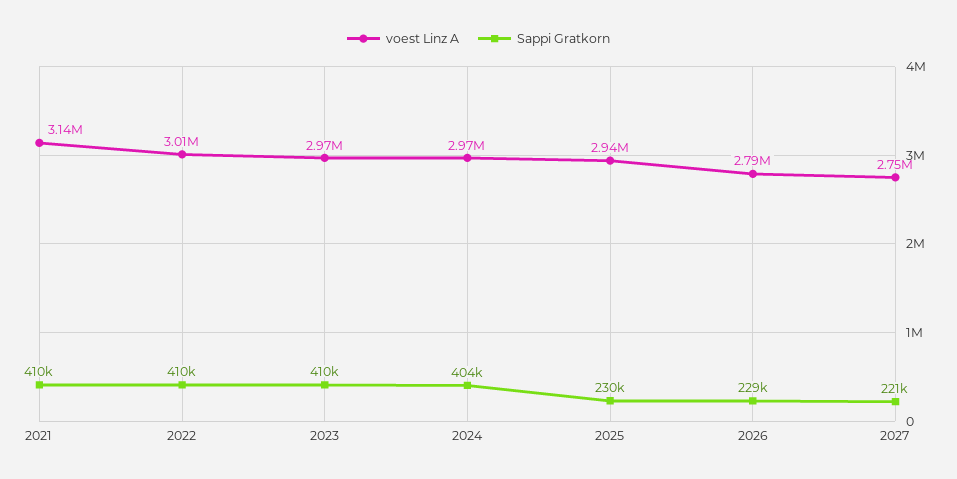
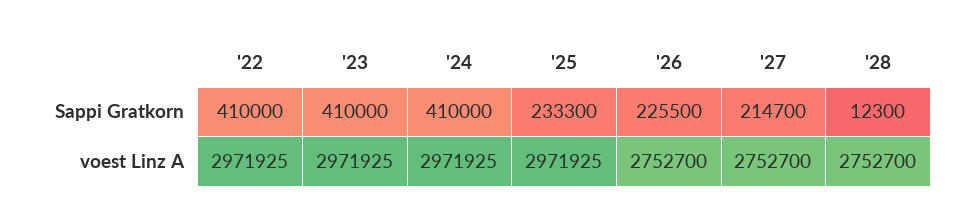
voest Linz A, 2021: 3140000 -> none
Sappi Gratkorn, 2021: 410000 -> none
voest Linz A, 2022: 3010000 -> 2971925
Sappi Gratkorn, 2024: 404000 -> 410000
voest Linz A, 2025: 2940000 -> 2971925
Sappi Gratkorn, 2025: 230000 -> 233300
voest Linz A, 2026: 2790000 -> 2752700
Sappi Gratkorn, 2026: 229000 -> 225500
Sappi Gratkorn, 2027: 221000 -> 214700
Sappi Gratkorn, '28: none -> 12300
voest Linz A, '28: none -> 2752700

